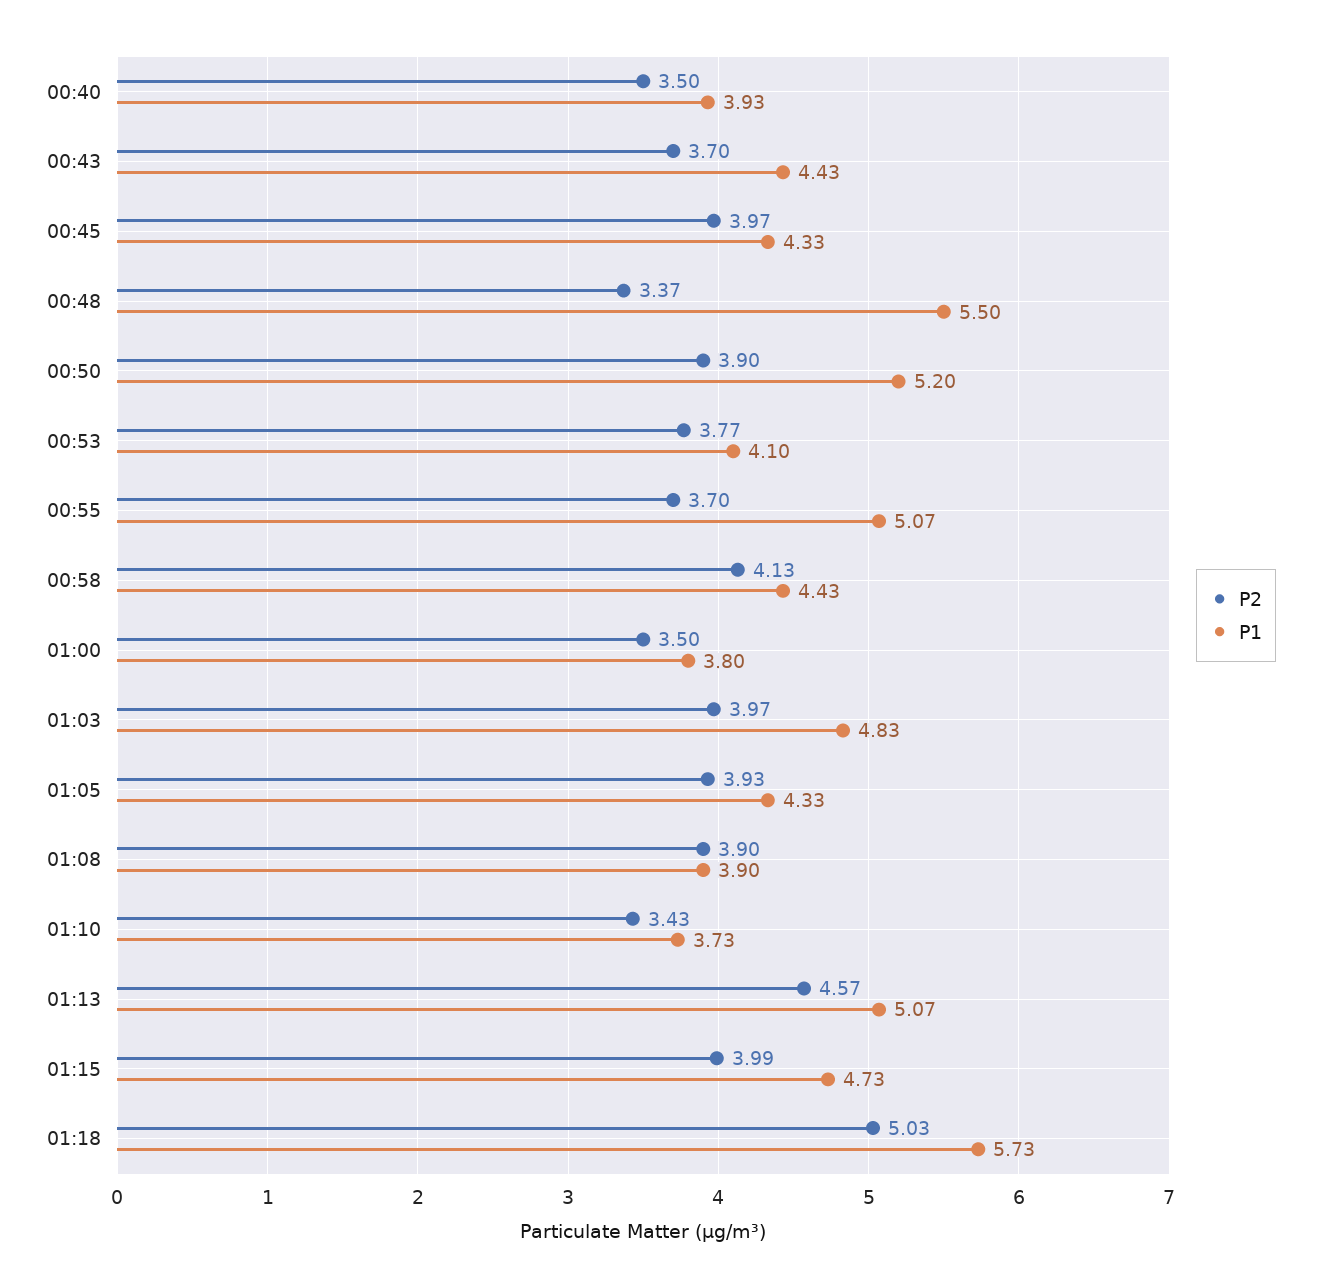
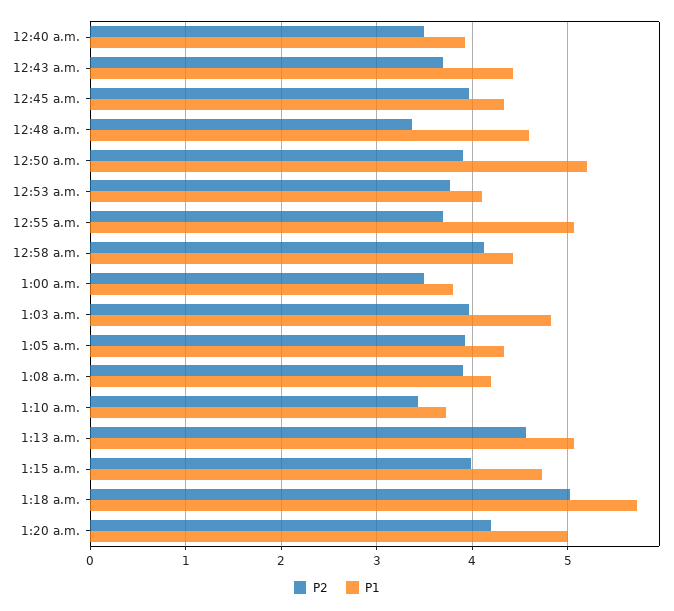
P1, 00:48: 5.5 -> 4.6
P1, 01:08: 3.9 -> 4.2
P2, 1:20 a.m.: none -> 4.2
P1, 1:20 a.m.: none -> 5

